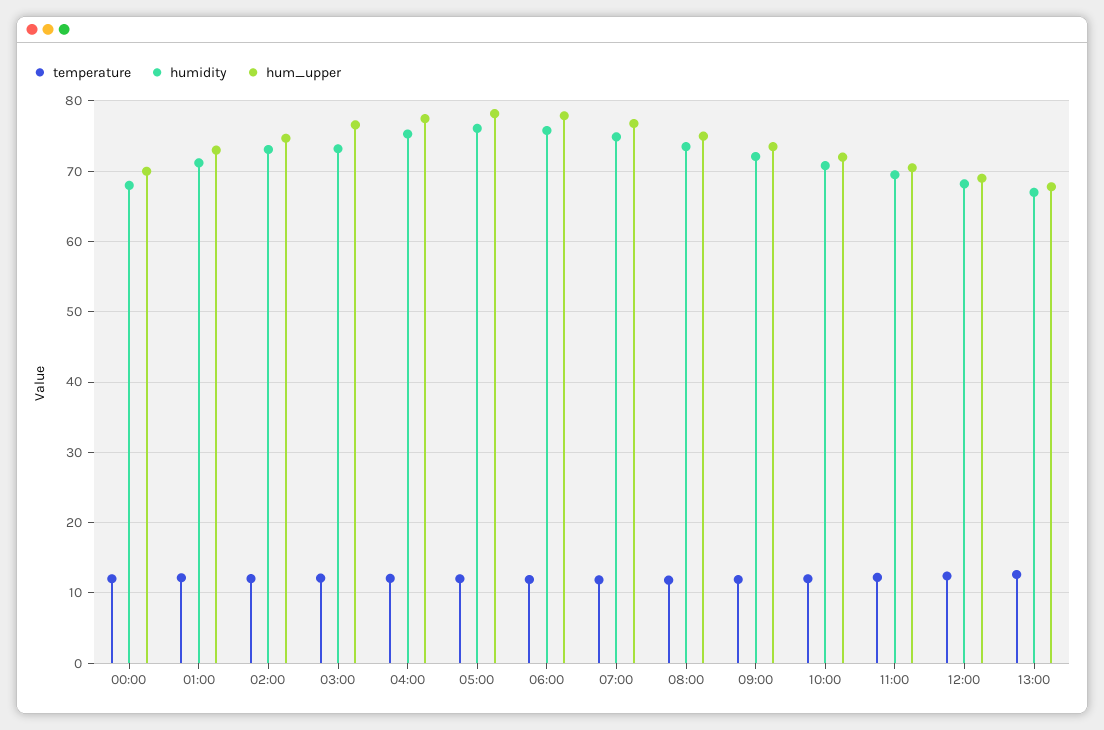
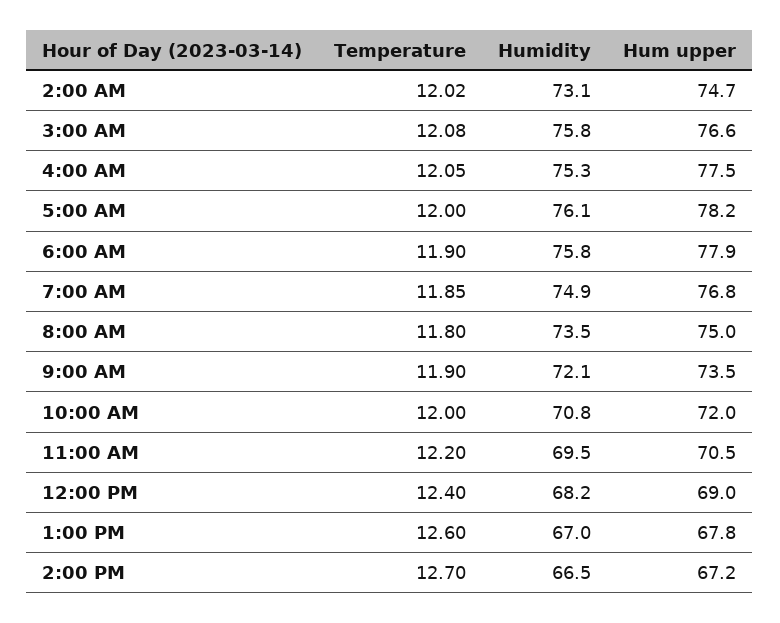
temperature, 00:00: 12 -> none
humidity, 00:00: 68 -> none
hum_upper, 00:00: 70 -> none
temperature, 01:00: 12 -> none
humidity, 01:00: 71 -> none
hum_upper, 01:00: 73 -> none
humidity, 03:00: 73 -> 75.8
temperature, 2:00 PM: none -> 12.7
humidity, 2:00 PM: none -> 66.5
hum_upper, 2:00 PM: none -> 67.2

